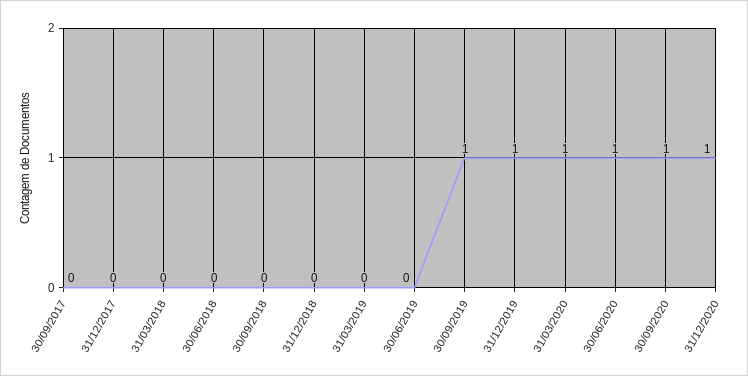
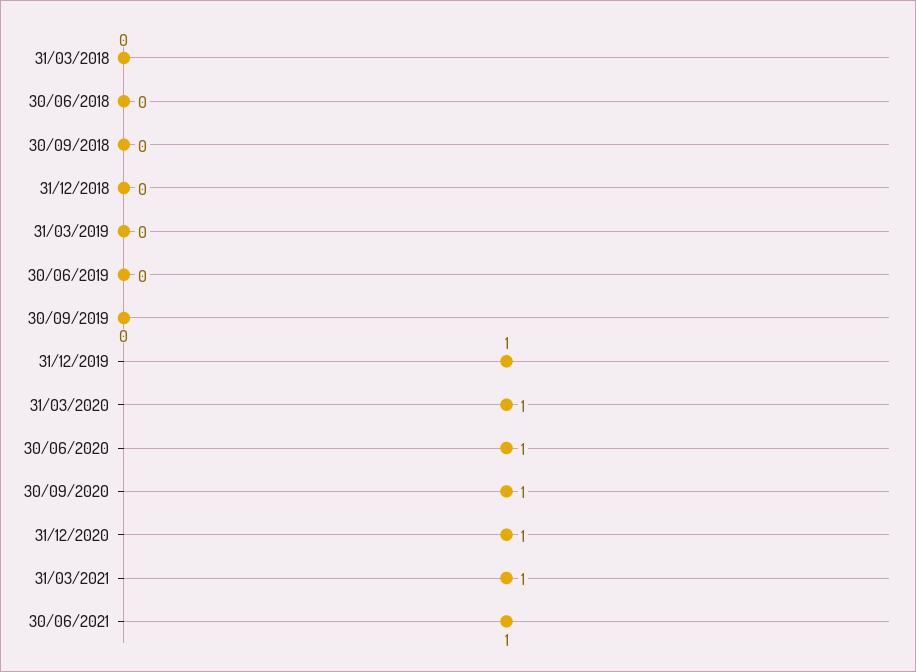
30/09/2017: 0 -> none
31/12/2017: 0 -> none
30/09/2019: 1 -> 0
31/03/2021: none -> 1
30/06/2021: none -> 1

